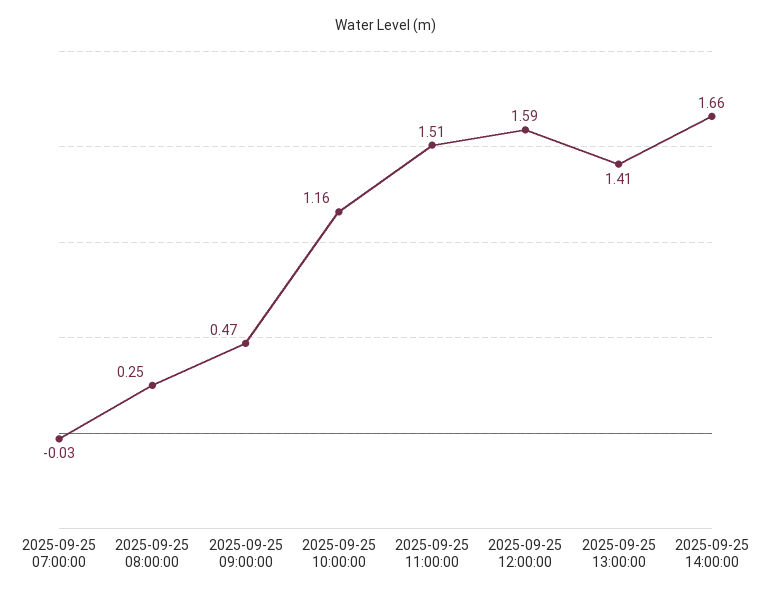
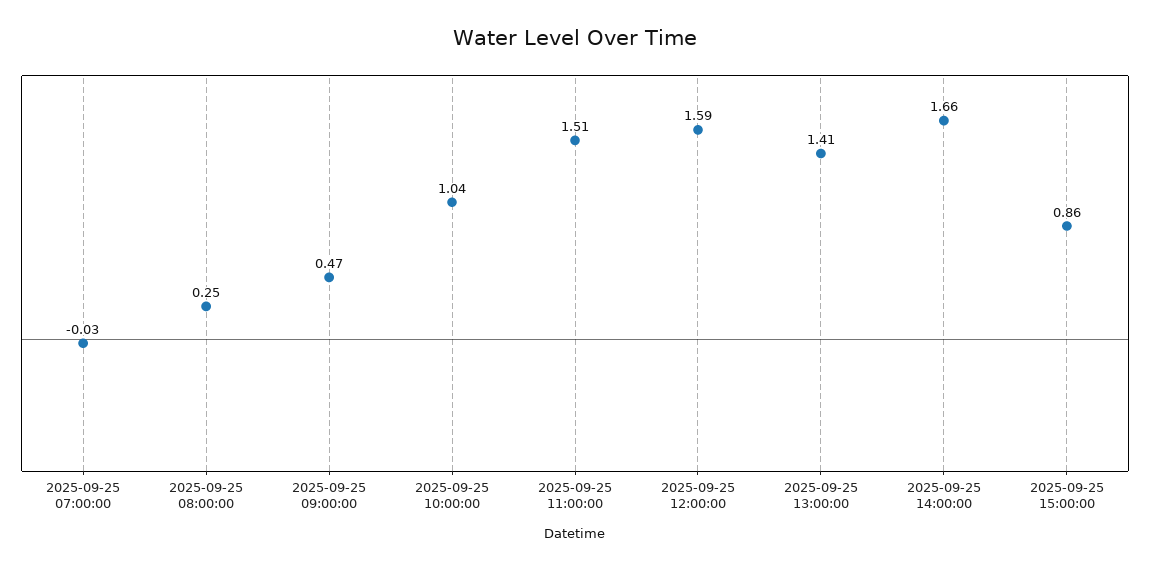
2025-09-25 10:00:00: 1.16 -> 1.04
2025-09-25 15:00:00: none -> 0.86

